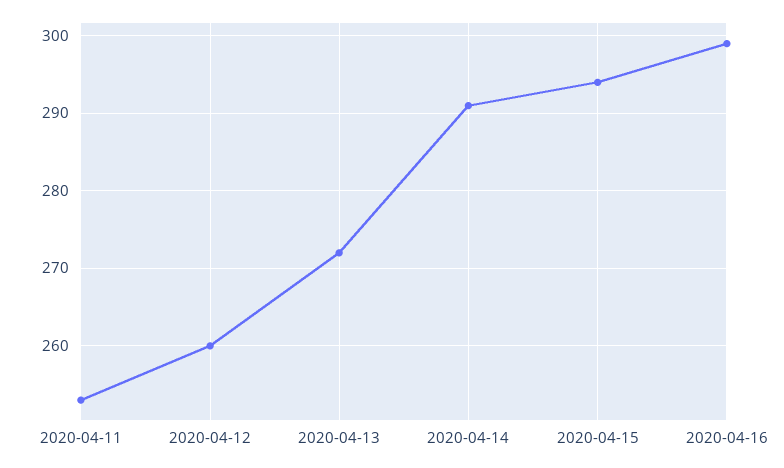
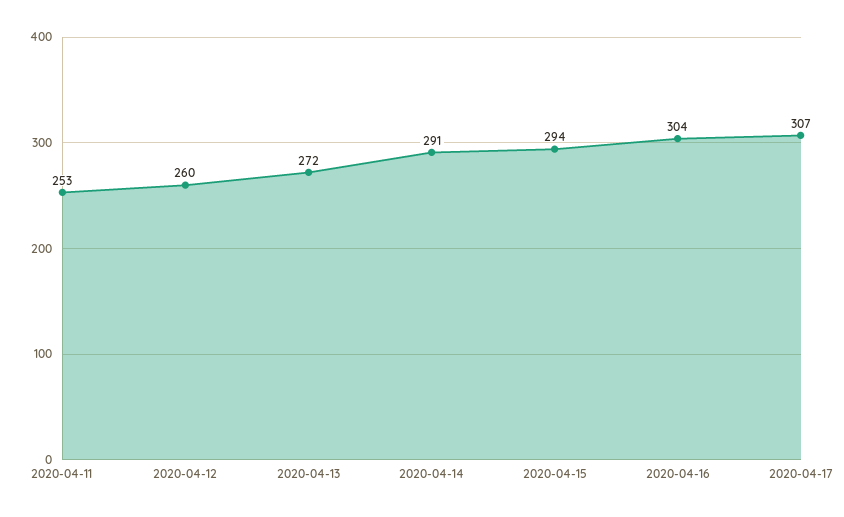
2020-04-16: 299 -> 304
2020-04-17: none -> 307

